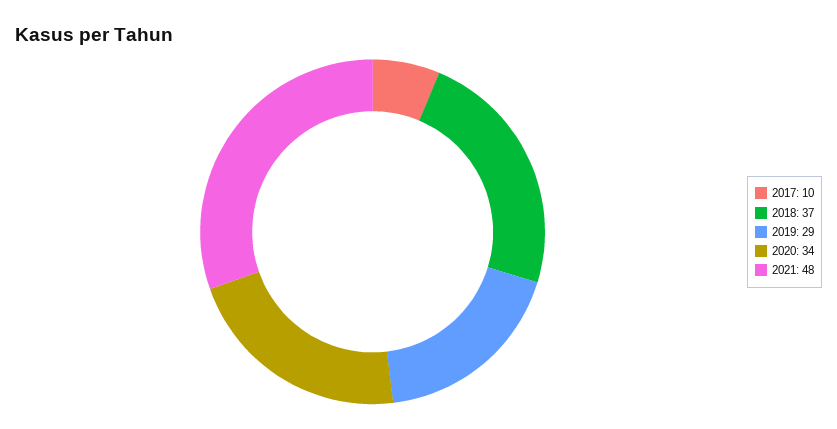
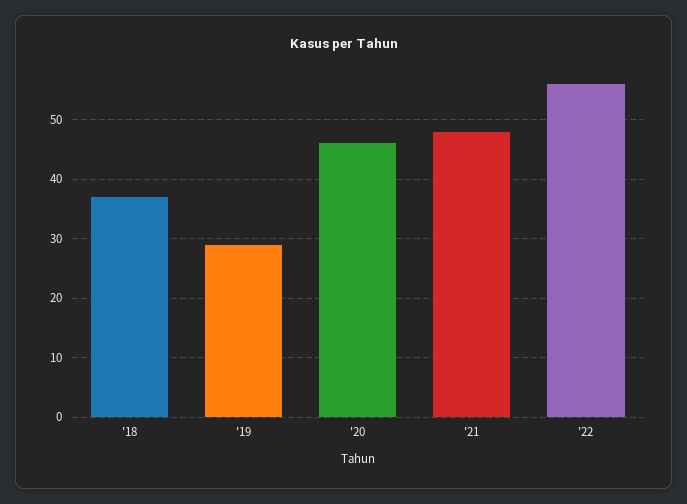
2017: 10 -> none
2020: 34 -> 45
'22: none -> 55

